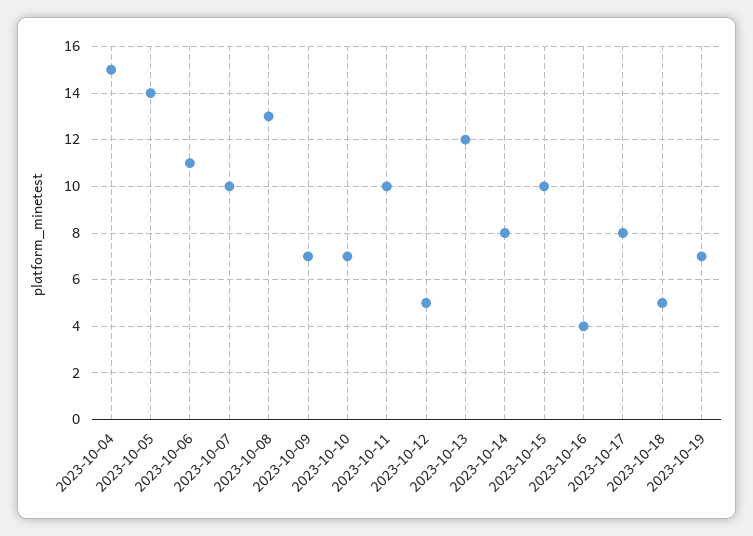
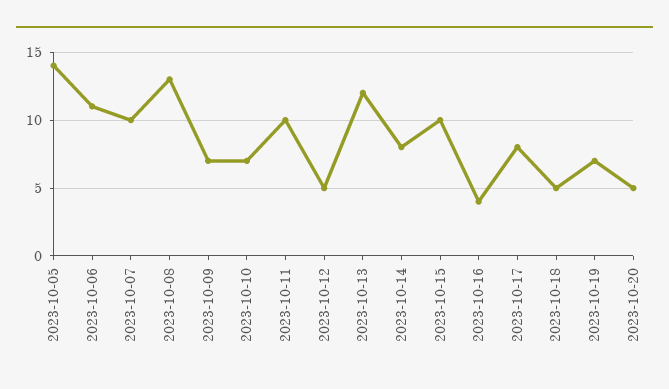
2023-10-04: 15 -> none
2023-10-20: none -> 5

